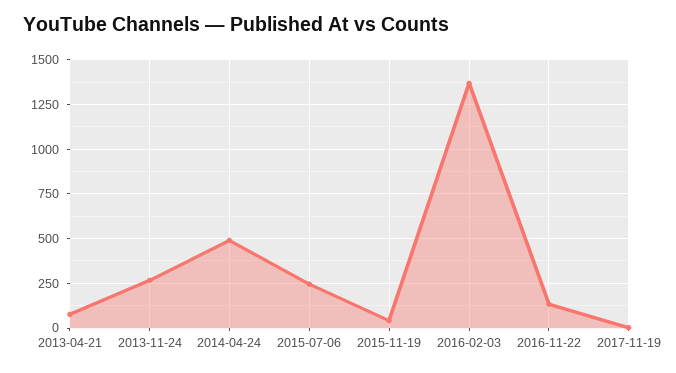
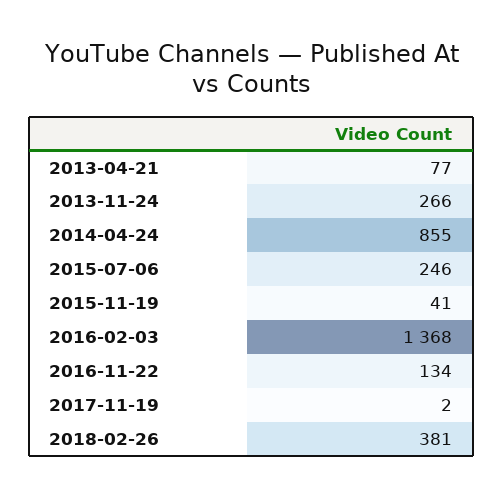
2014-04-24: 500 -> 855
2018-02-26: none -> 381

